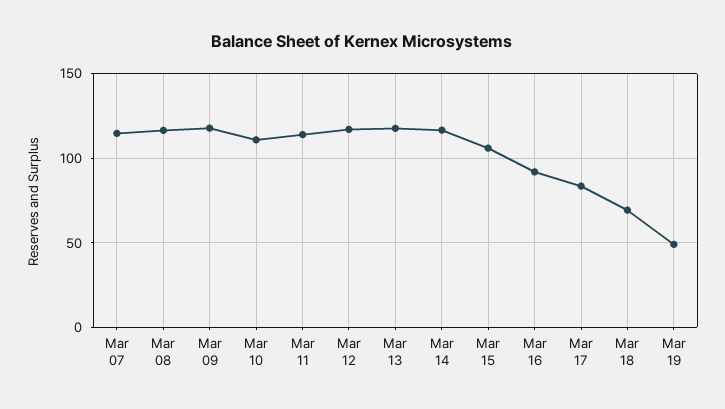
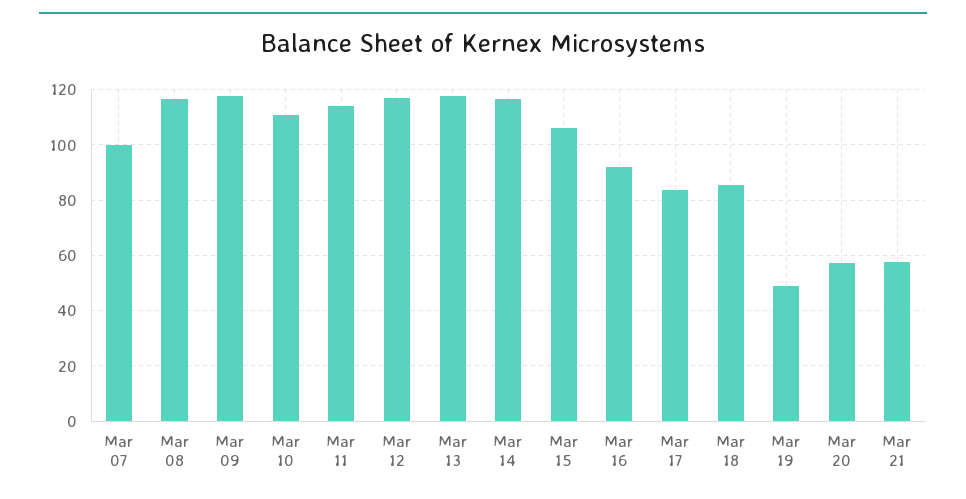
Mar 07: 115 -> 100
Mar 18: 70 -> 85
Mar 20: none -> 57.5
Mar 21: none -> 57.5

